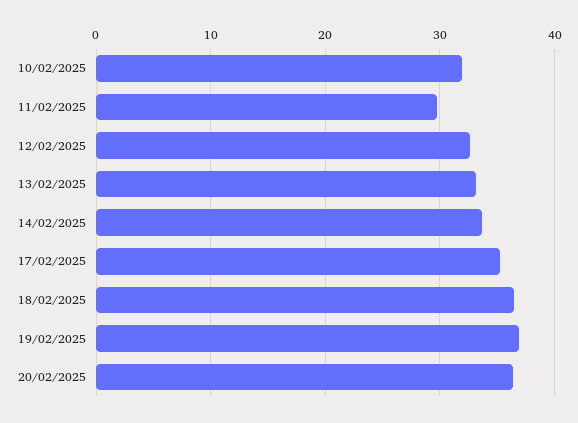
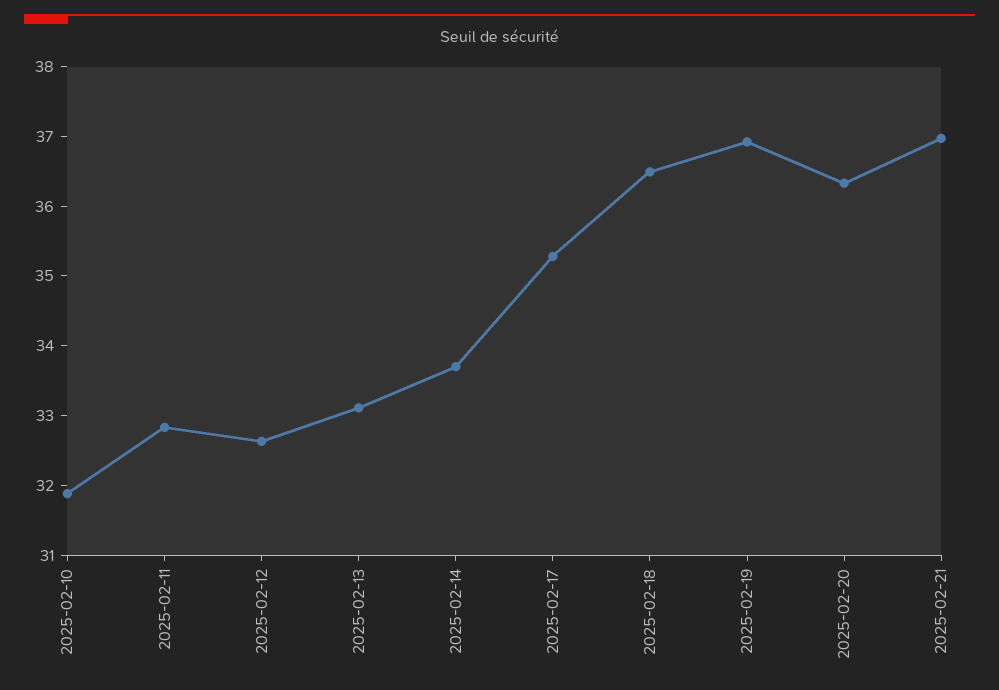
11/02/2025: 30 -> 32.8
2025-02-21: none -> 37

